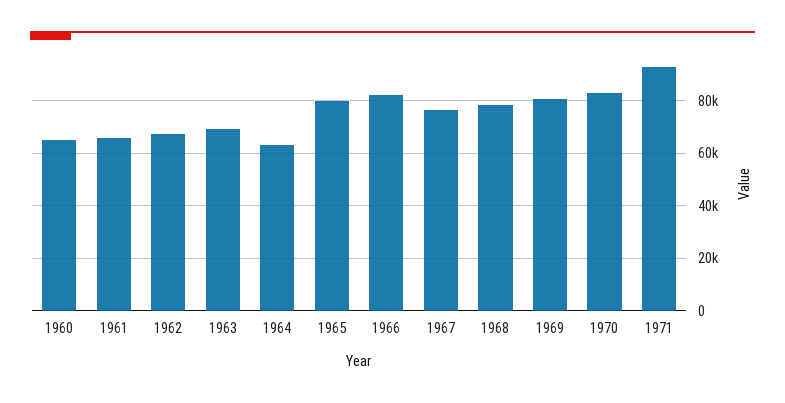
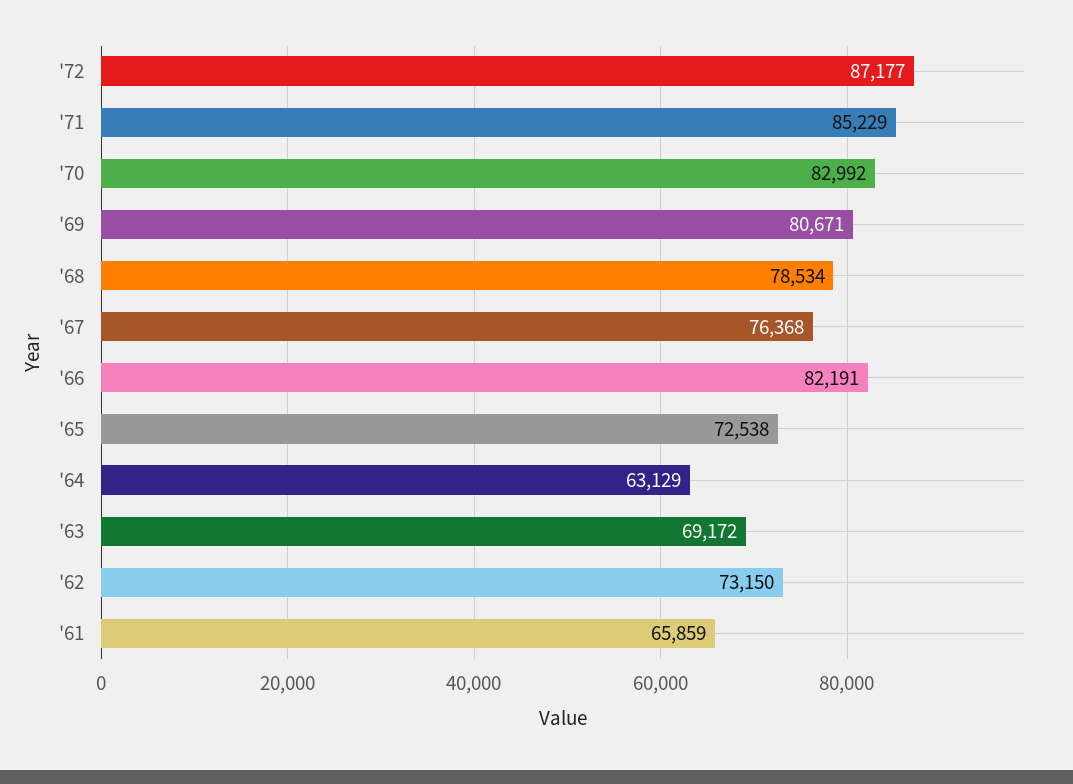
1960: 65000 -> none
1962: 67500 -> 73150
1965: 80000 -> 72538
1971: 92500 -> 85229
'72: none -> 87177

